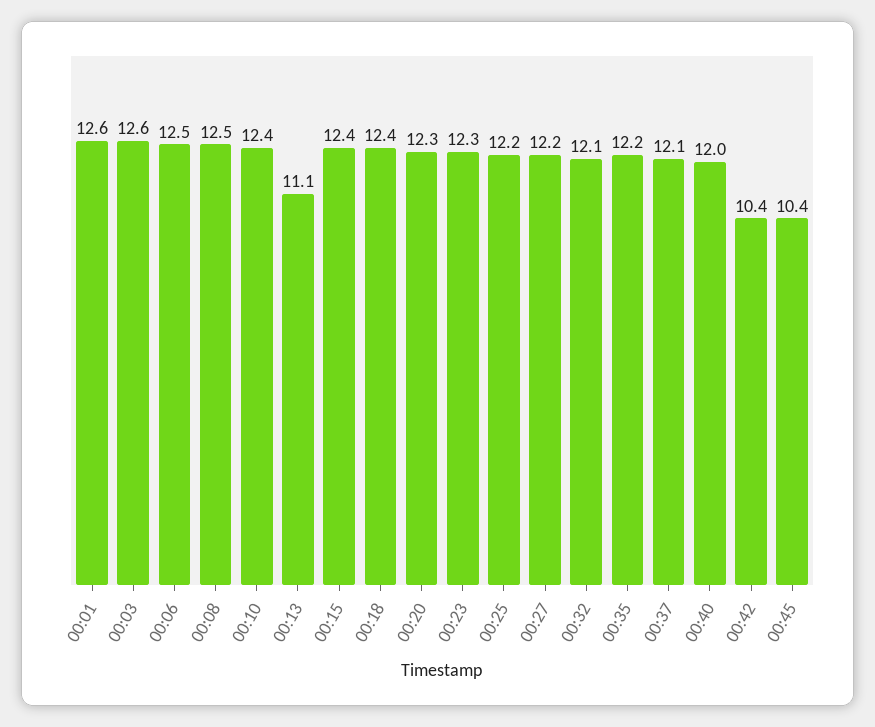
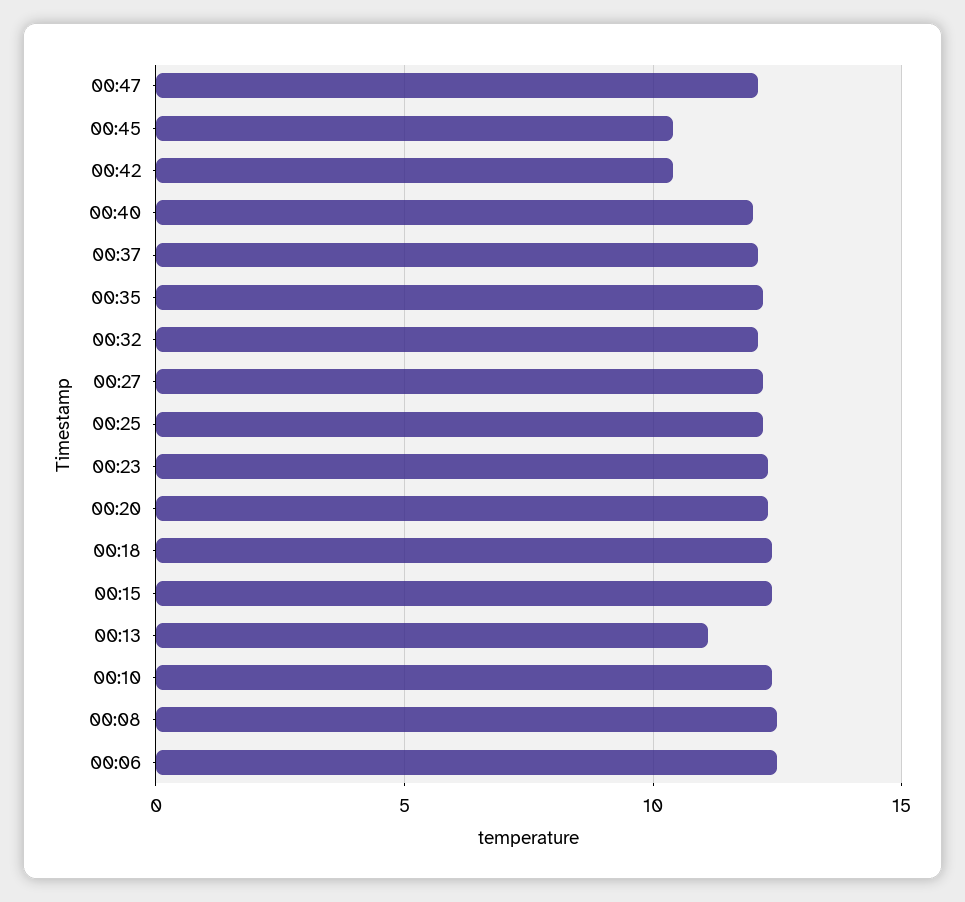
00:01: 12.6 -> none
00:03: 12.6 -> none
00:47: none -> 12

